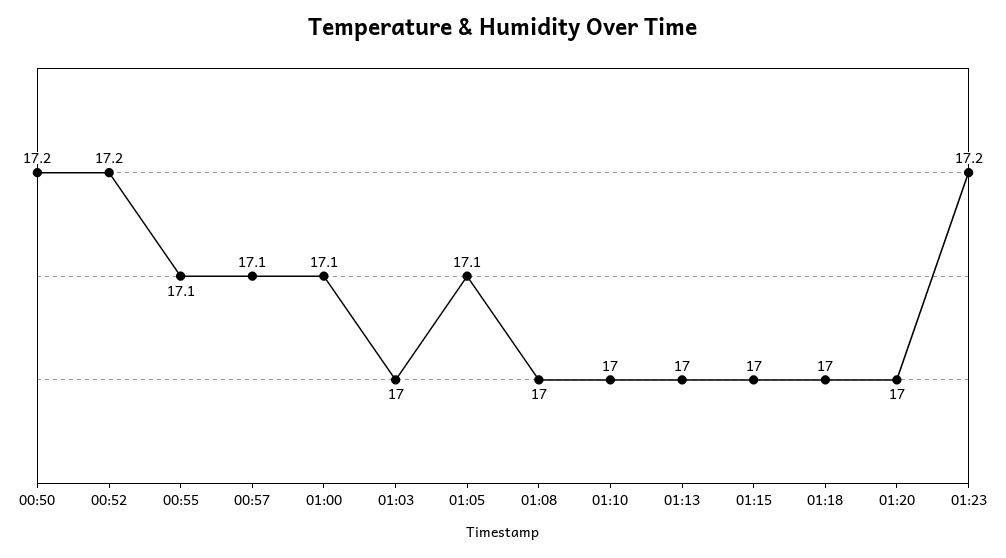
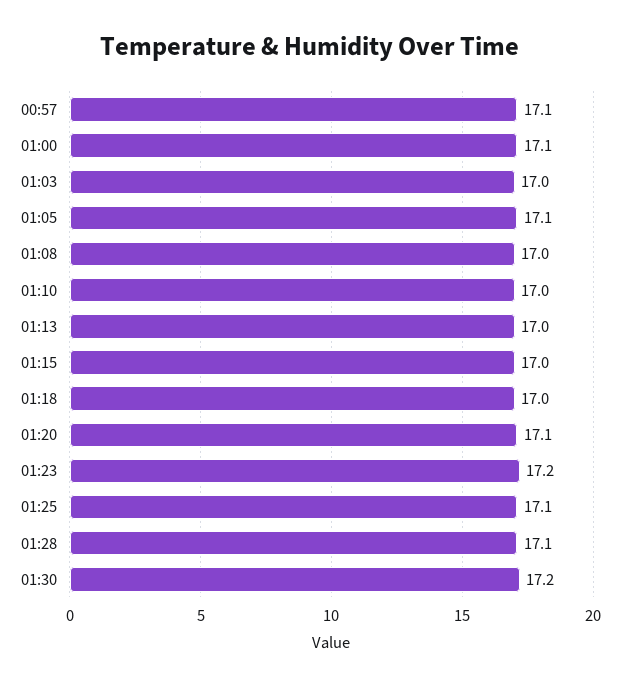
00:50: 17.2 -> none
00:52: 17.2 -> none
00:55: 17.1 -> none
01:20: 17 -> 17.1
01:25: none -> 17.1
01:28: none -> 17.1
01:30: none -> 17.2

